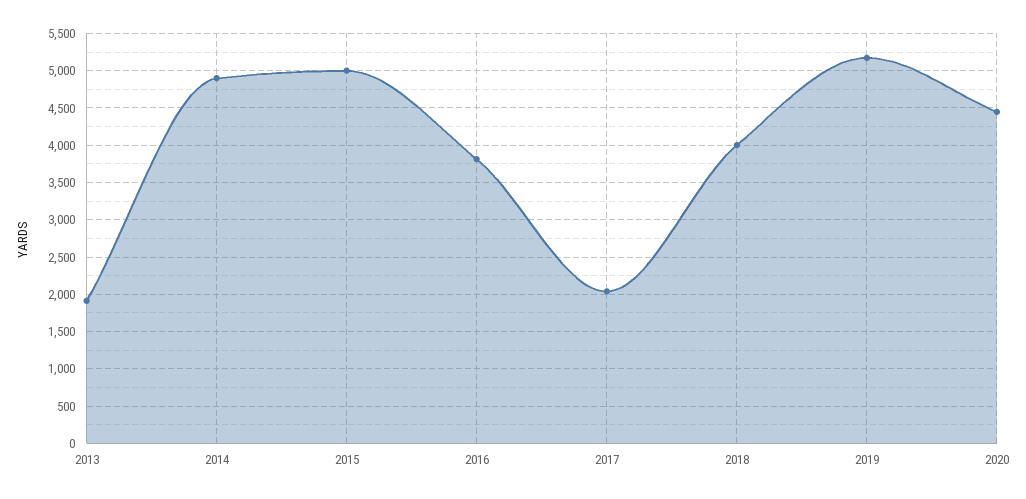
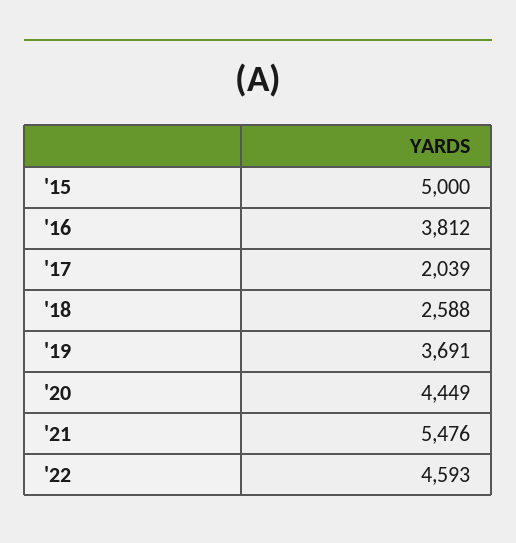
2013: 1900 -> none
2014: 4900 -> none
2018: 4000 -> 2588
2019: 5200 -> 3691
'21: none -> 5476
'22: none -> 4593

